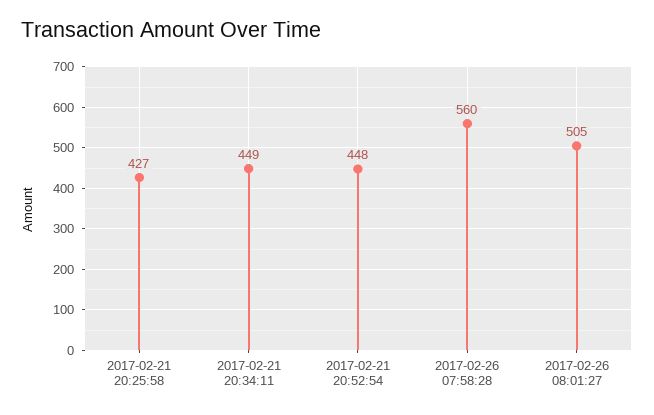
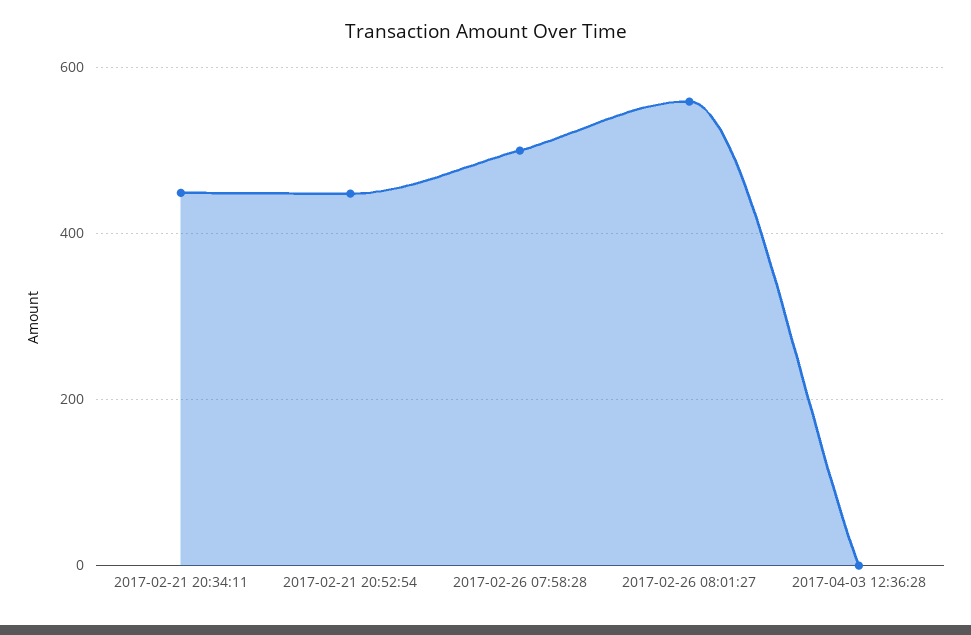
2017-02-21 20:25:58: 427 -> none
2017-02-26 07:58:28: 560 -> 500
2017-02-26 08:01:27: 505 -> 560
2017-04-03 12:36:28: none -> 0

